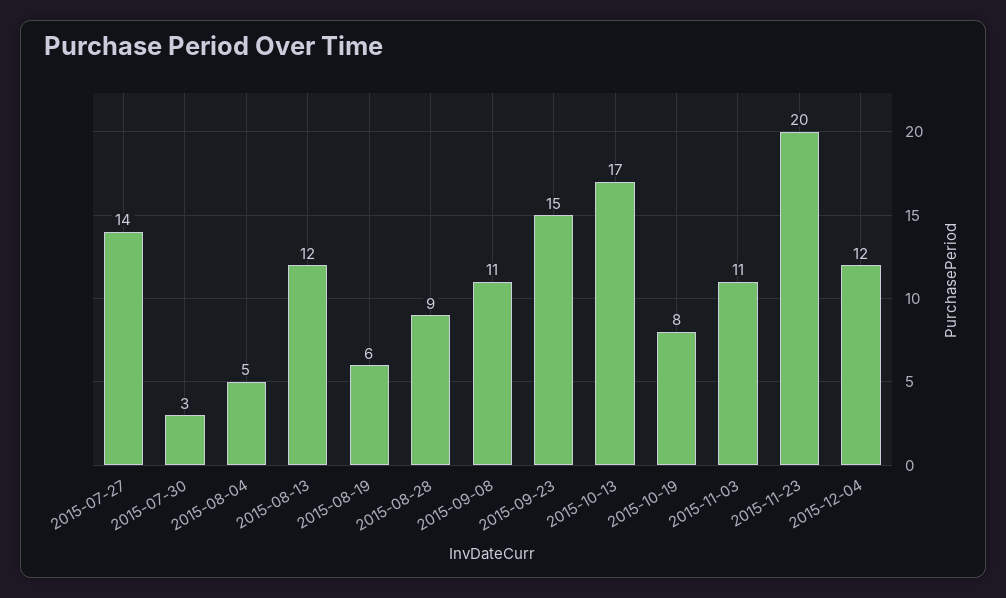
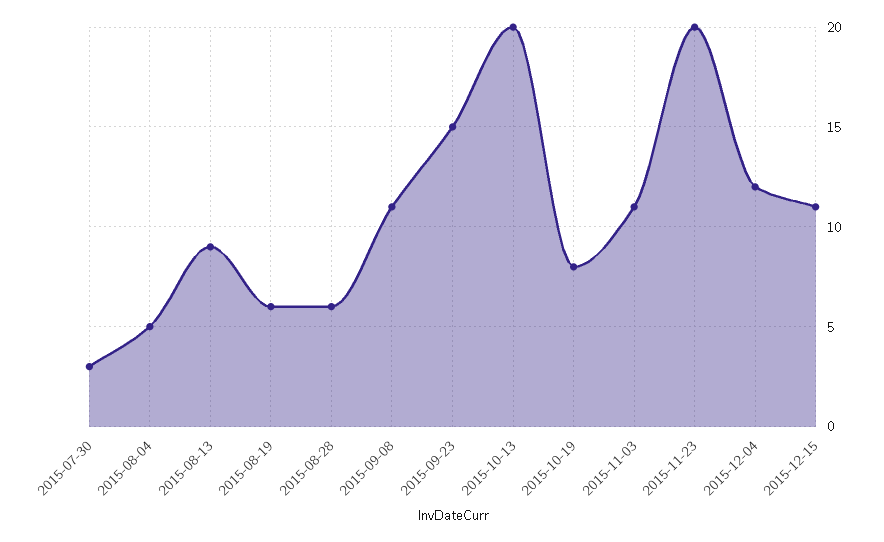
2015-07-27: 14 -> none
2015-08-13: 12 -> 9
2015-08-28: 9 -> 6
2015-10-13: 17 -> 20
2015-12-15: none -> 11

